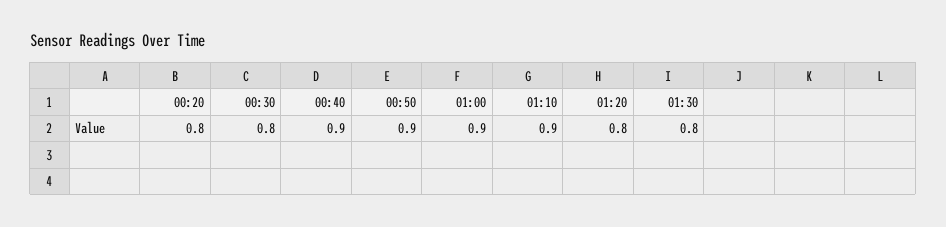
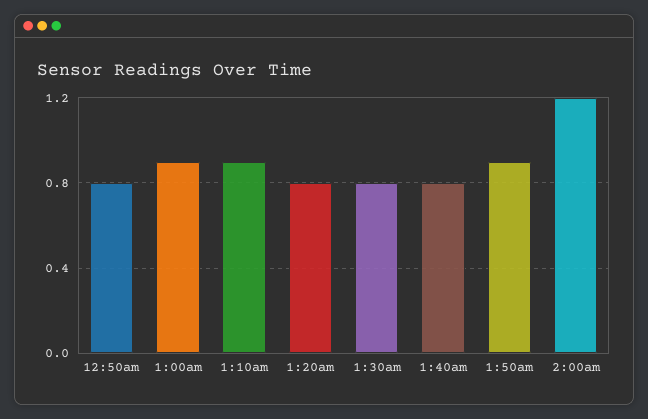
00:20: 0.8 -> none
00:30: 0.8 -> none
00:40: 0.9 -> none
00:50: 0.9 -> 0.8
1:40am: none -> 0.8
1:50am: none -> 0.9
2:00am: none -> 1.2

